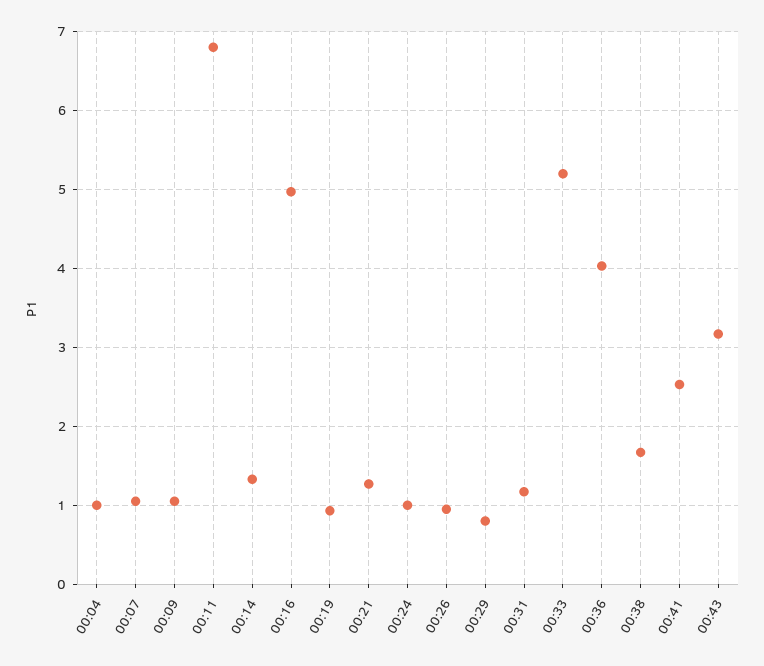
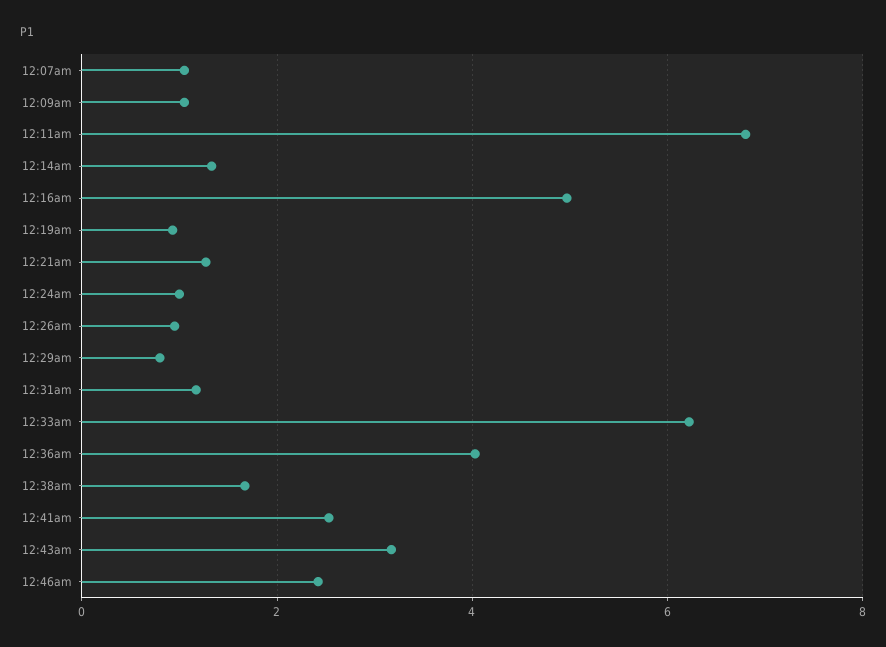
00:04: 1 -> none
00:33: 5.2 -> 6.2
12:46am: none -> 2.4

